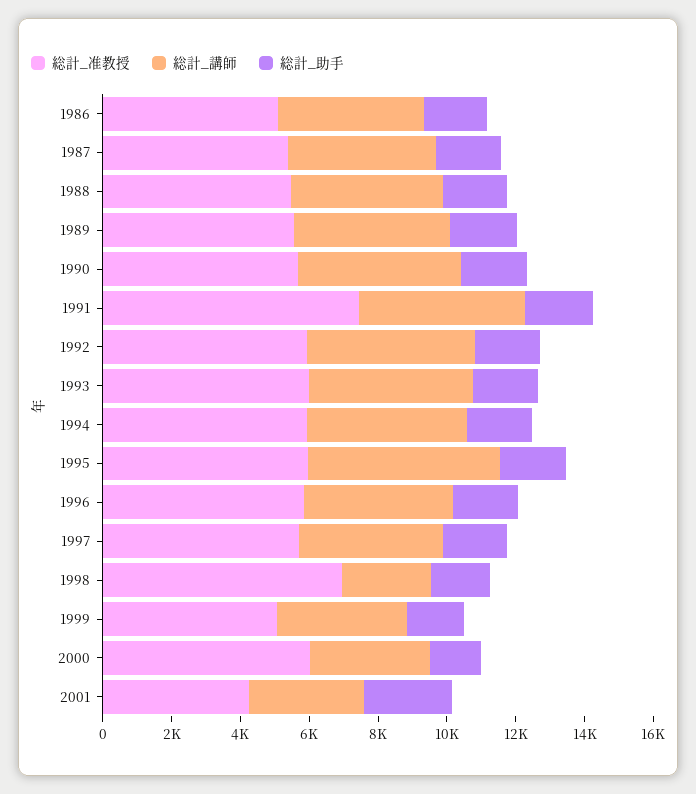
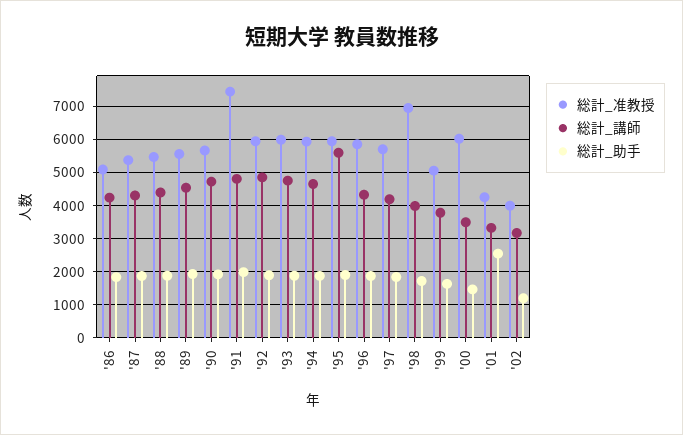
総計_講師, 1998: 2500 -> 4000
総計_准教授, '02: none -> 4000
総計_講師, '02: none -> 3200
総計_助手, '02: none -> 1200

